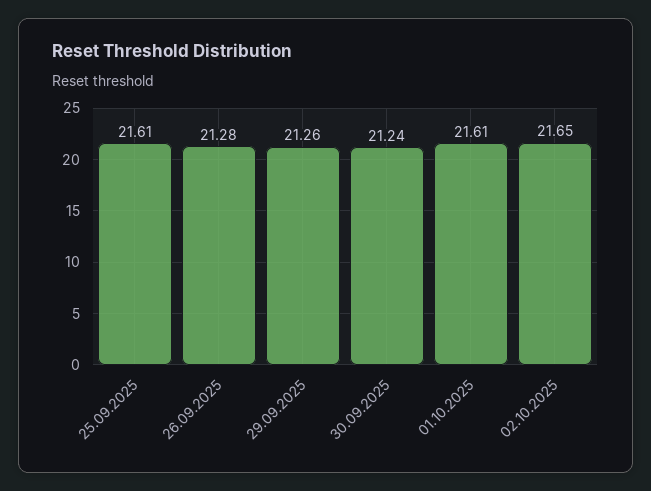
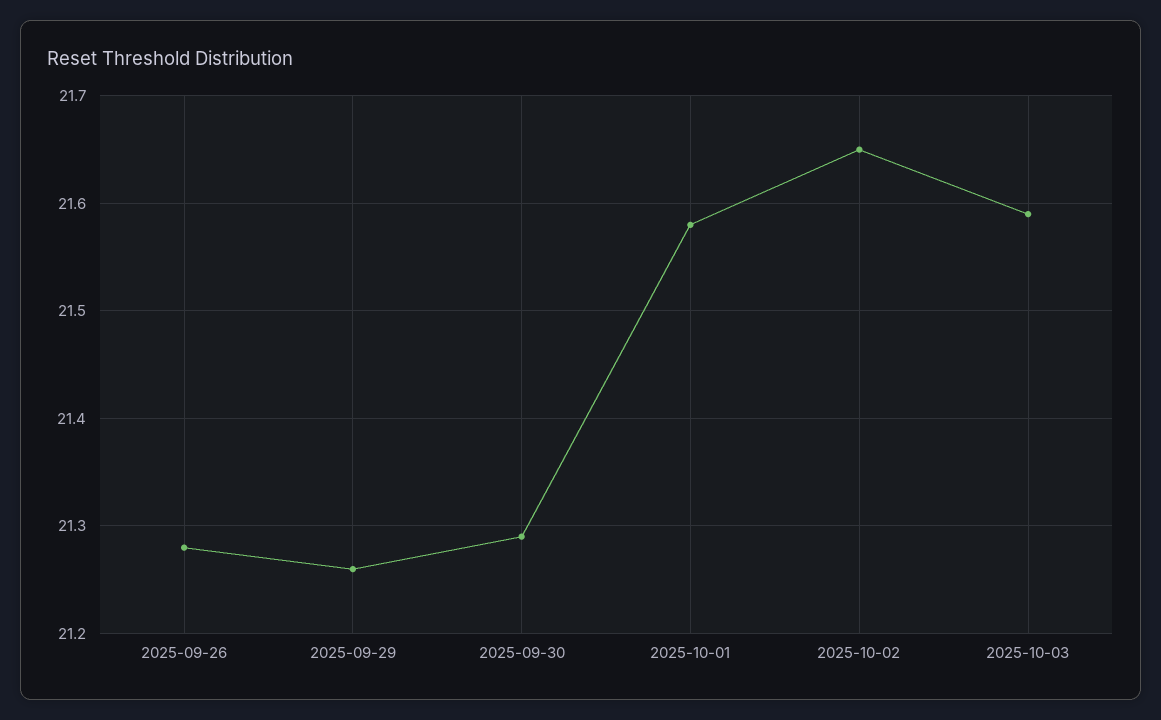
25.09.2025: 21.61 -> none
30.09.2025: 21.24 -> 21.29
01.10.2025: 21.61 -> 21.58
2025-10-03: none -> 21.59

